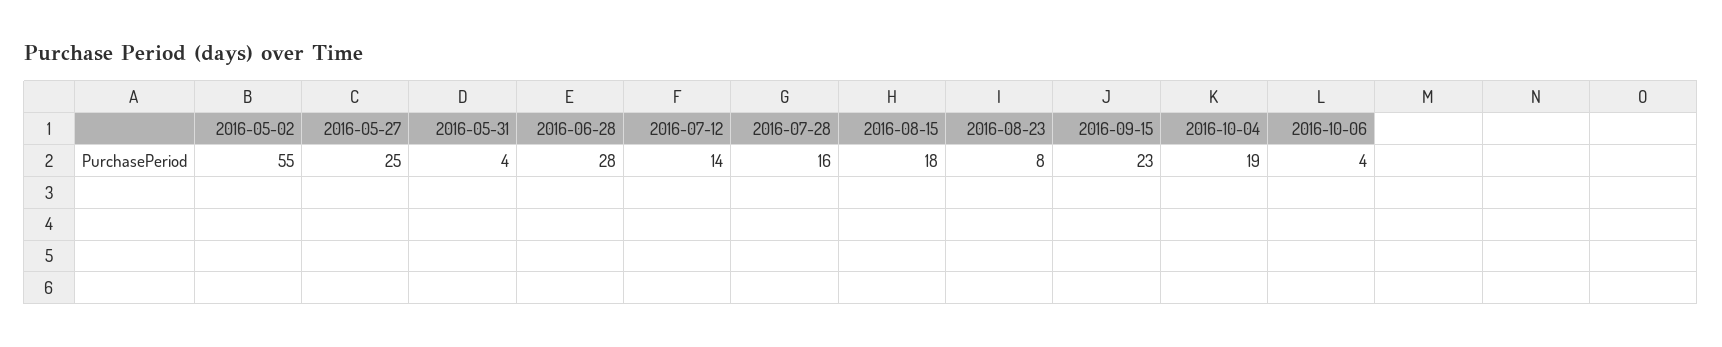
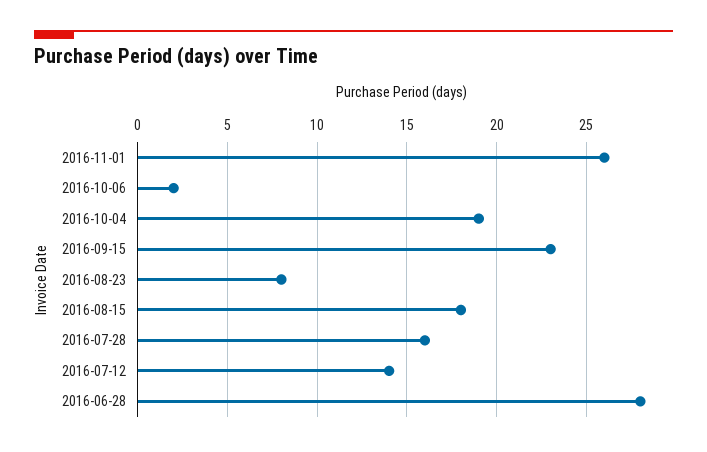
2016-05-02: 55 -> none
2016-05-27: 25 -> none
2016-05-31: 4 -> none
2016-10-06: 4 -> 2
2016-11-01: none -> 26

